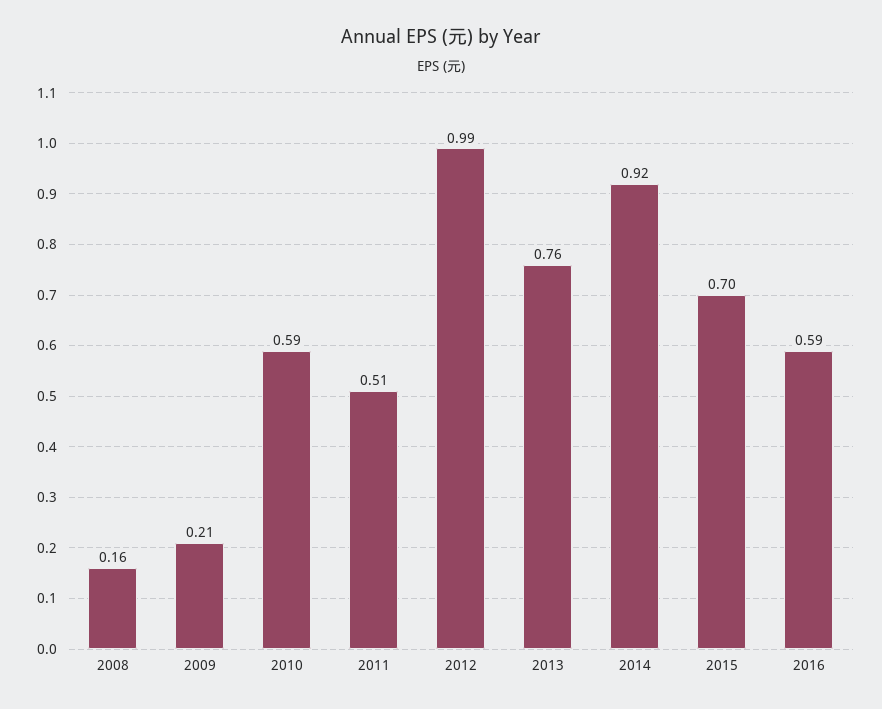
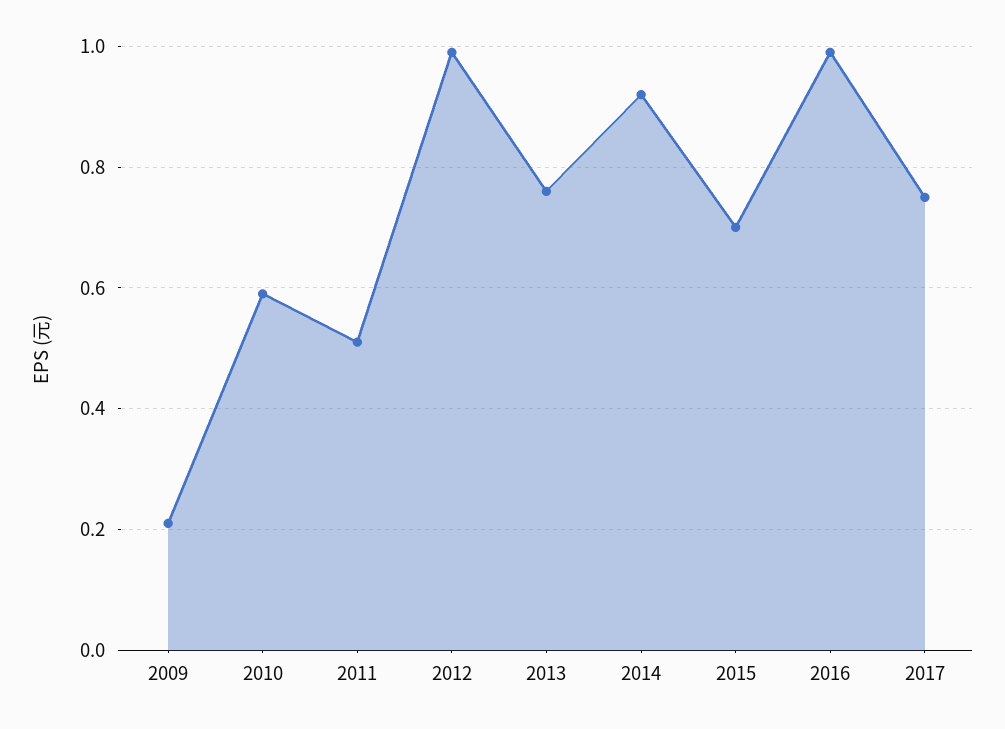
2008: 0.16 -> none
2016: 0.59 -> 1
2017: none -> 0.75

